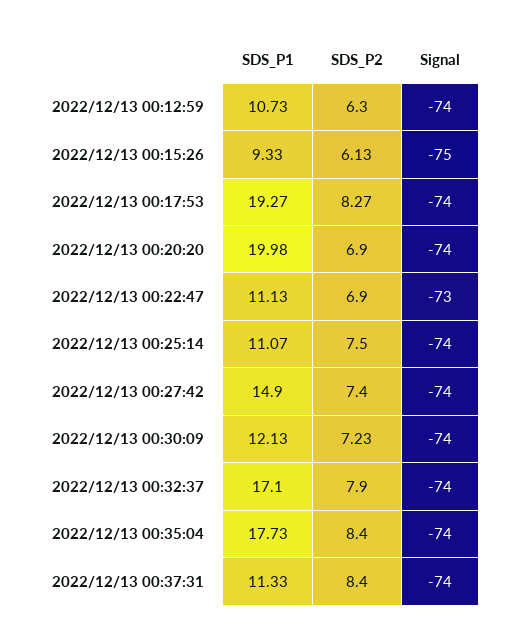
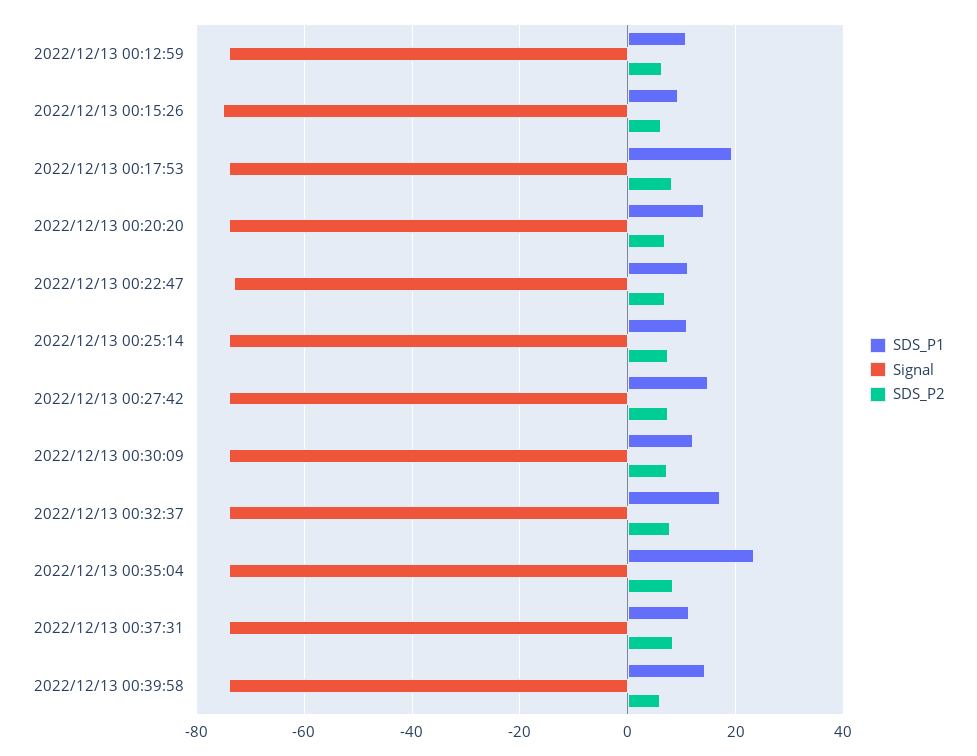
SDS_P1, 2022/12/13 00:20:20: 19.98 -> 14
SDS_P1, 2022/12/13 00:35:04: 17.73 -> 24
SDS_P1, 2022/12/13 00:39:58: none -> 14
Signal, 2022/12/13 00:39:58: none -> -74
SDS_P2, 2022/12/13 00:39:58: none -> 6

